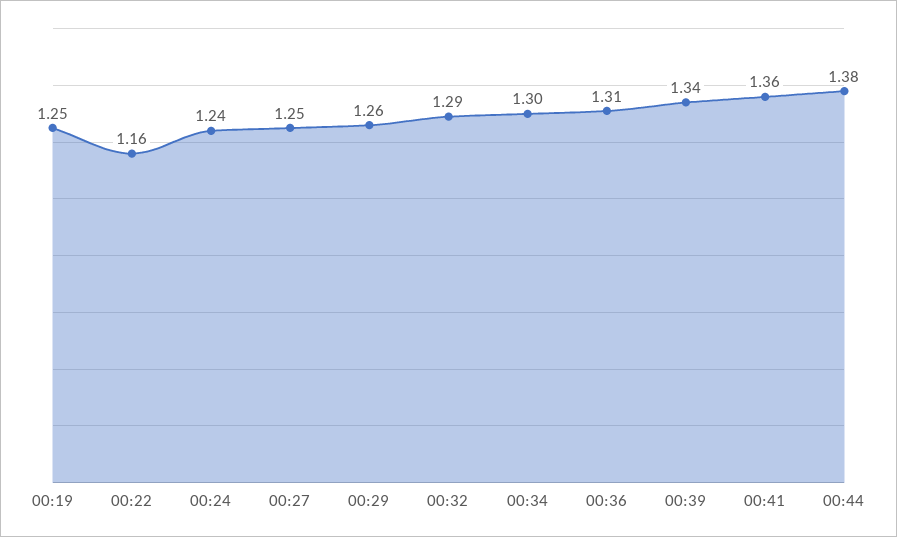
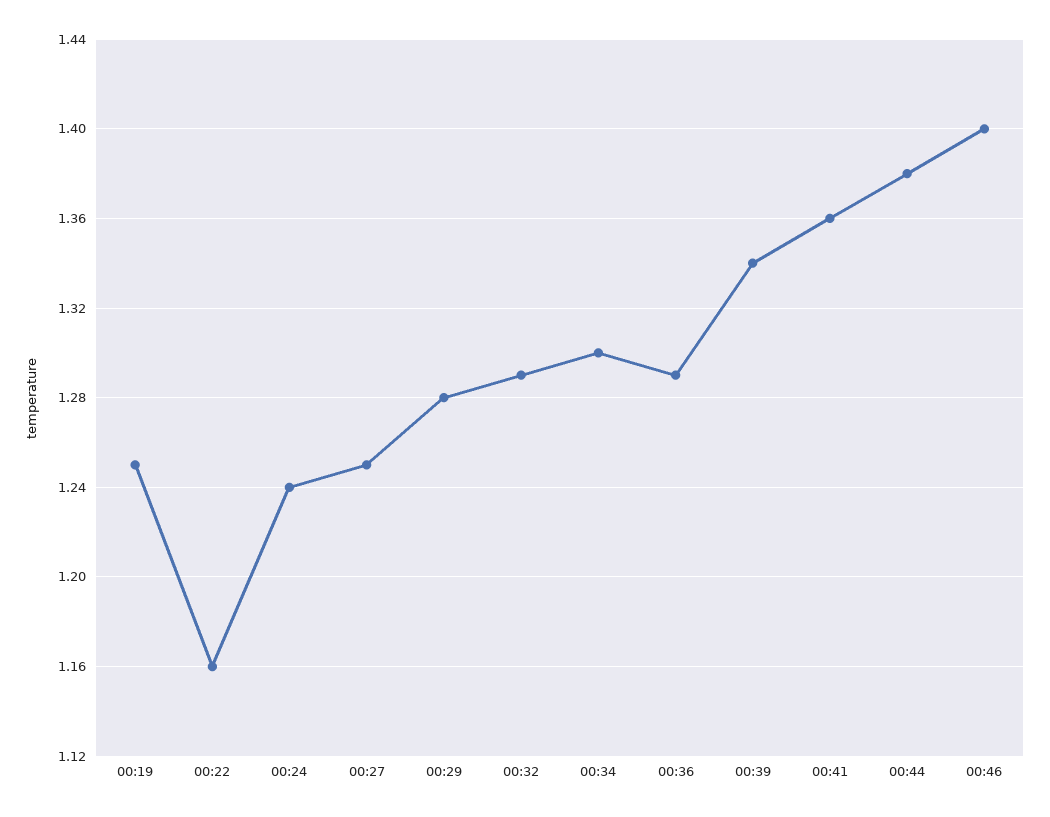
00:29: 1.26 -> 1.28
00:36: 1.31 -> 1.29
00:46: none -> 1.4

